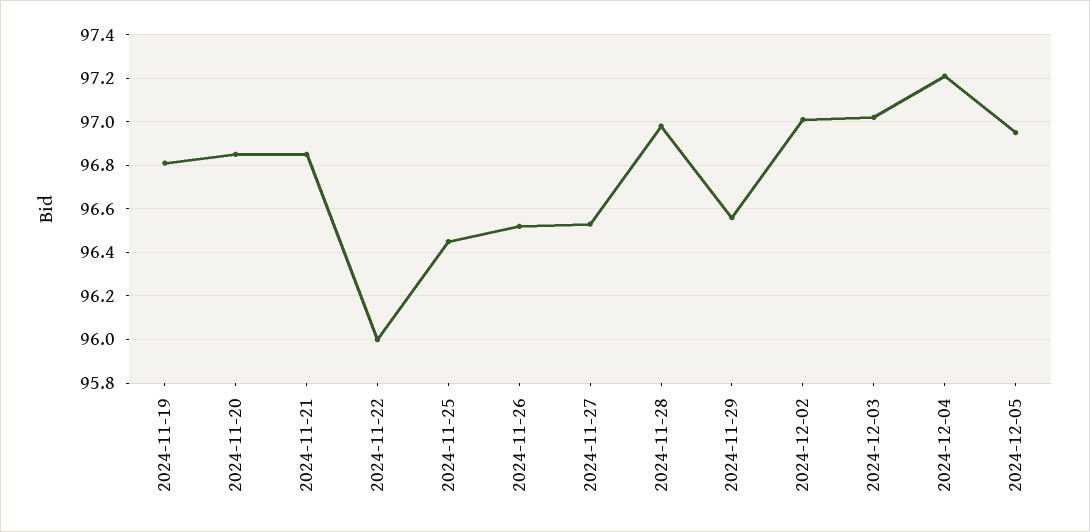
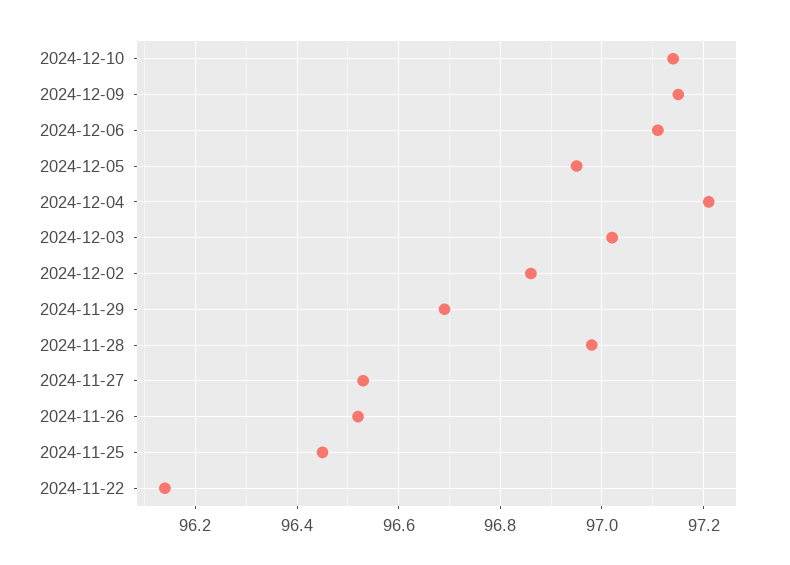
2024-11-19: 96.8 -> none
2024-11-20: 96.85 -> none
2024-11-21: 96.85 -> none
2024-11-22: 96 -> 96.15
2024-11-29: 96.55 -> 96.7
2024-12-02: 97 -> 96.85
2024-12-10: none -> 97.15
2024-12-09: none -> 97.15
2024-12-06: none -> 97.1

